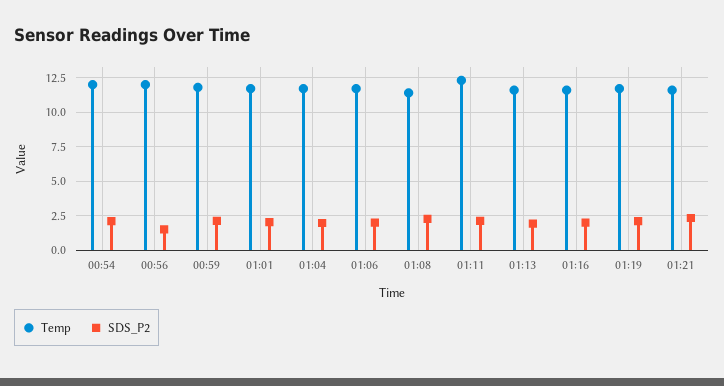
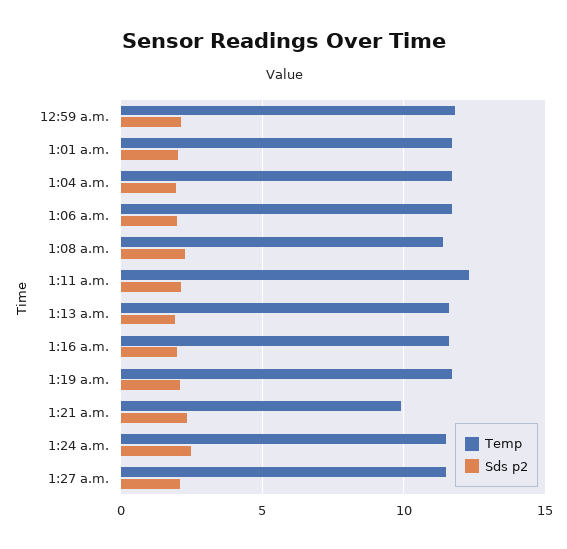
Temp, 00:54: 12 -> none
SDS_P2, 00:54: 2 -> none
Temp, 00:56: 12 -> none
SDS_P2, 00:56: 1.5 -> none
Temp, 01:21: 11.5 -> 10
Temp, 1:24 a.m.: none -> 11.5
SDS_P2, 1:24 a.m.: none -> 2.5
Temp, 1:27 a.m.: none -> 11.5
SDS_P2, 1:27 a.m.: none -> 2

